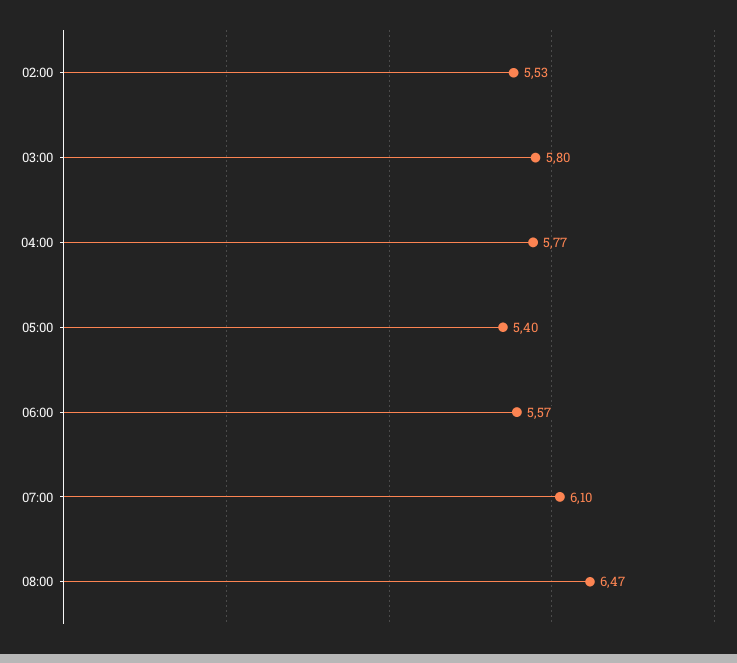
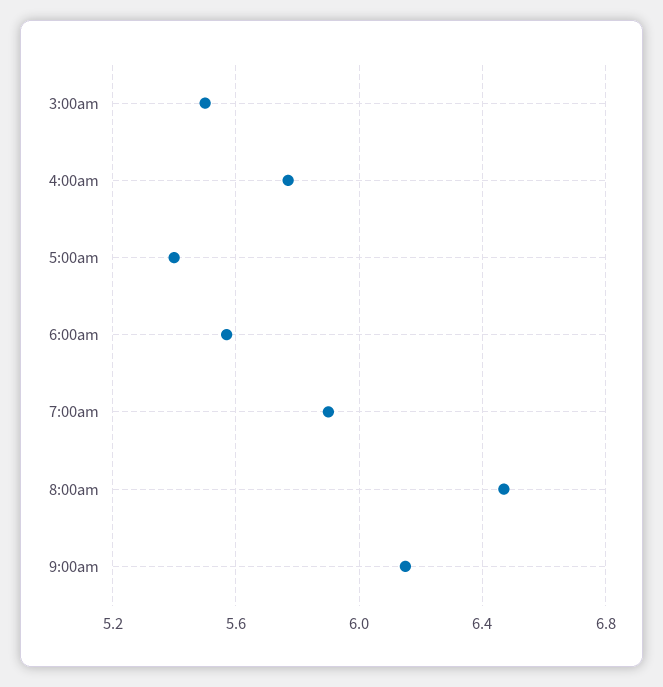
02:00: 5.53 -> none
03:00: 5.8 -> 5.5
07:00: 6.1 -> 5.9
9:00am: none -> 6.15

